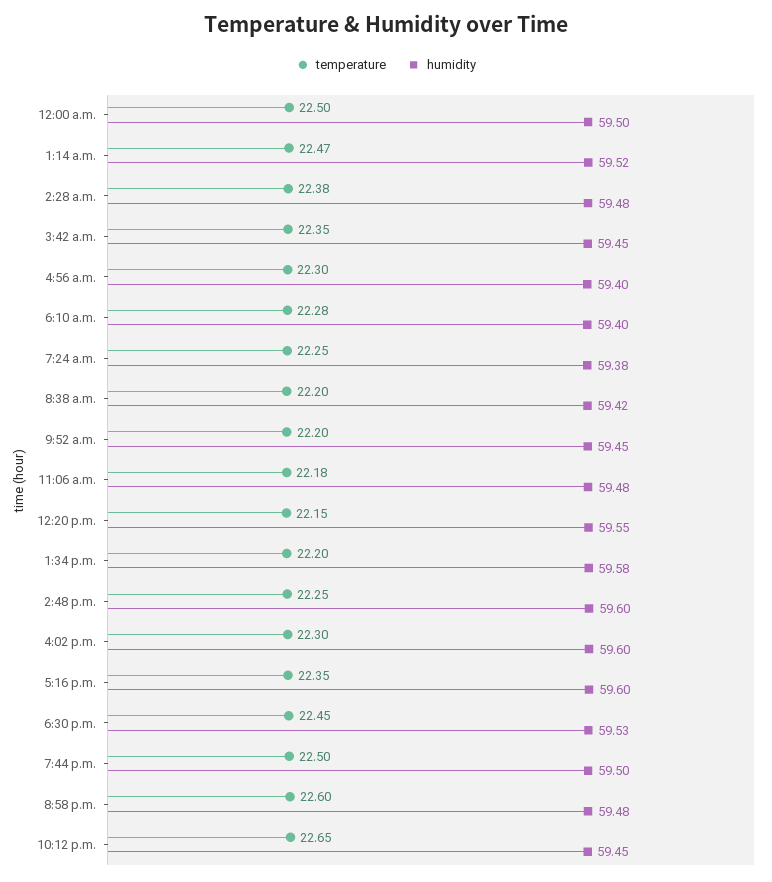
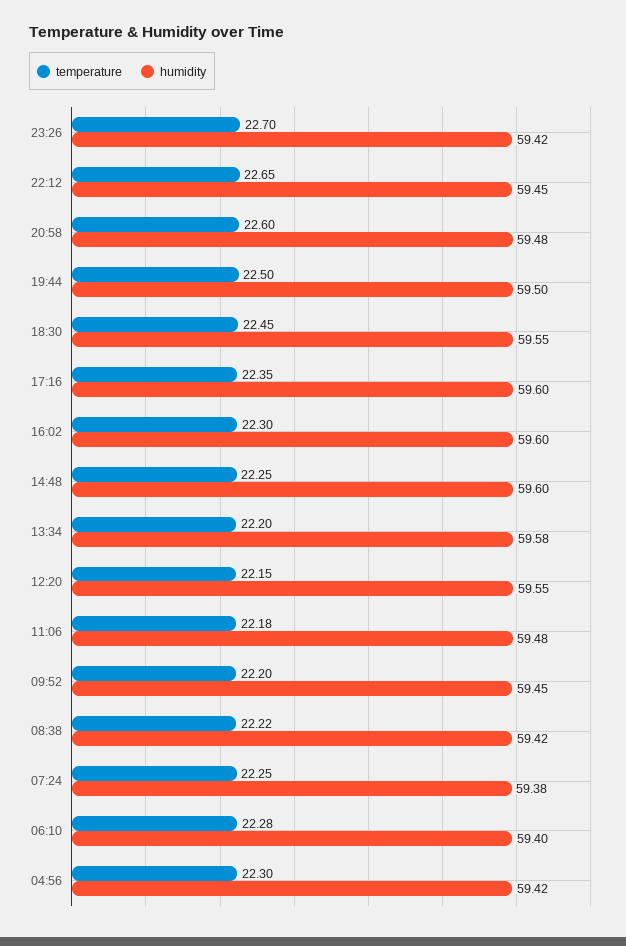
temperature, 12:00 a.m.: 22.5 -> none
humidity, 12:00 a.m.: 59.5 -> none
temperature, 1:14 a.m.: 22.47 -> none
humidity, 1:14 a.m.: 59.52 -> none
temperature, 2:28 a.m.: 22.38 -> none
humidity, 2:28 a.m.: 59.48 -> none
temperature, 3:42 a.m.: 22.35 -> none
humidity, 3:42 a.m.: 59.45 -> none
humidity, 4:56 a.m.: 59.4 -> 59.42
temperature, 8:38 a.m.: 22.2 -> 22.22
humidity, 6:30 p.m.: 59.53 -> 59.55
temperature, 23:26: none -> 22.7
humidity, 23:26: none -> 59.42

